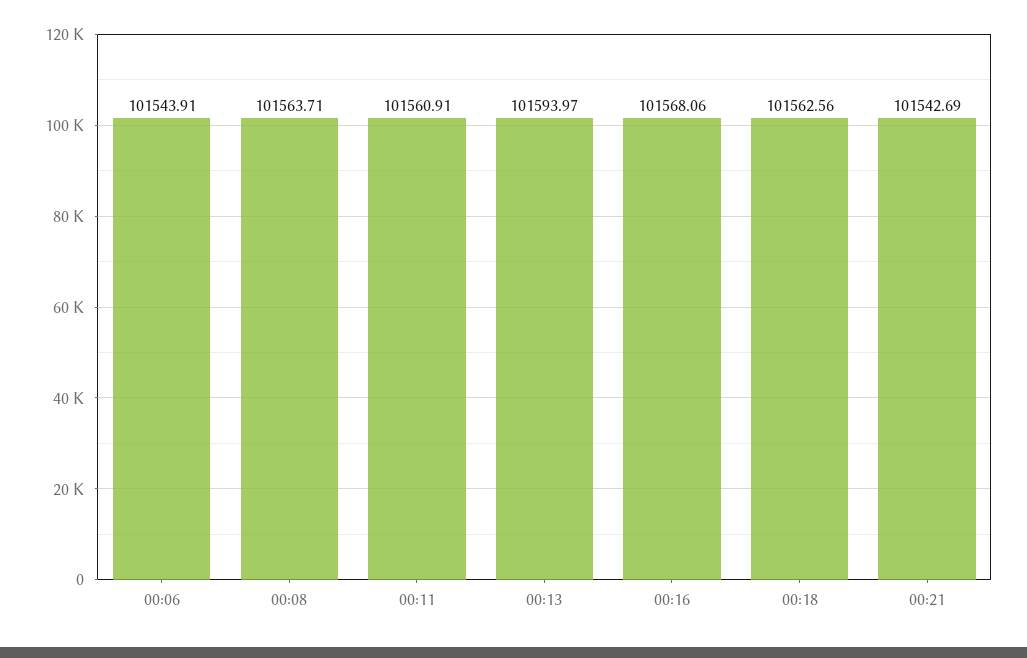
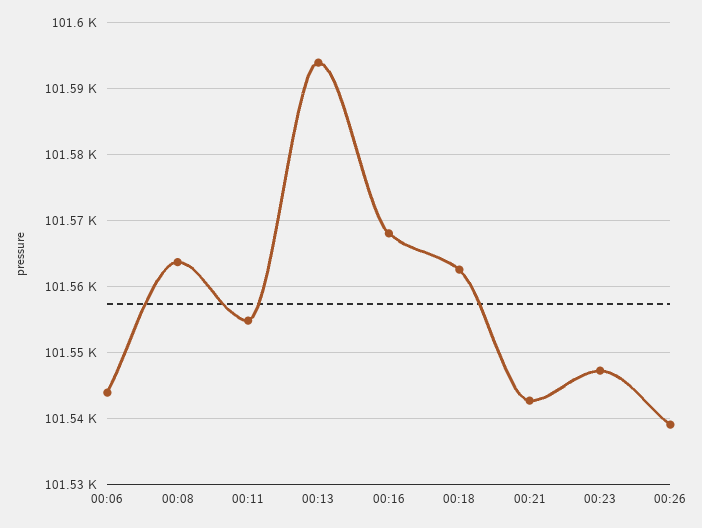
00:11: 101560.91 -> 101555
00:23: none -> 101547
00:26: none -> 101539

